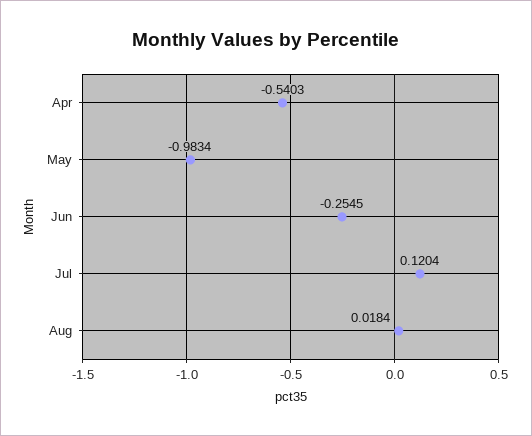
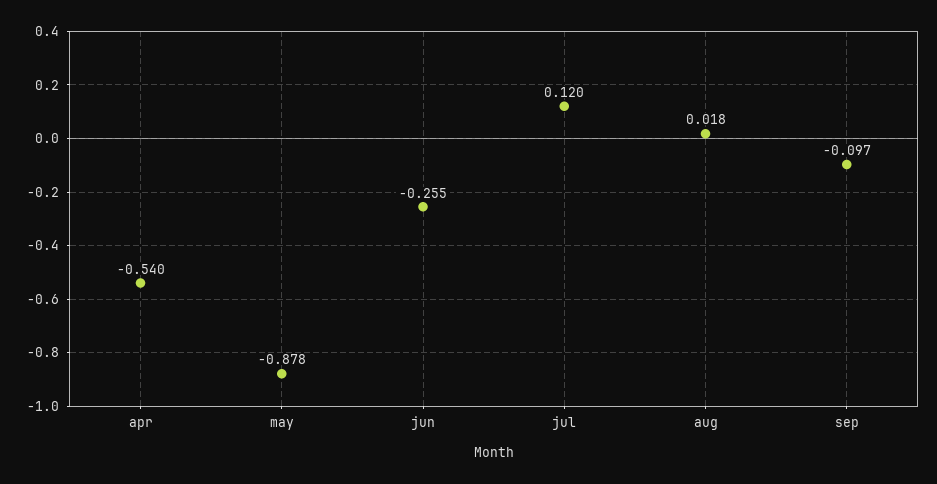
May: -0.9834 -> -0.878
sep: none -> -0.097

